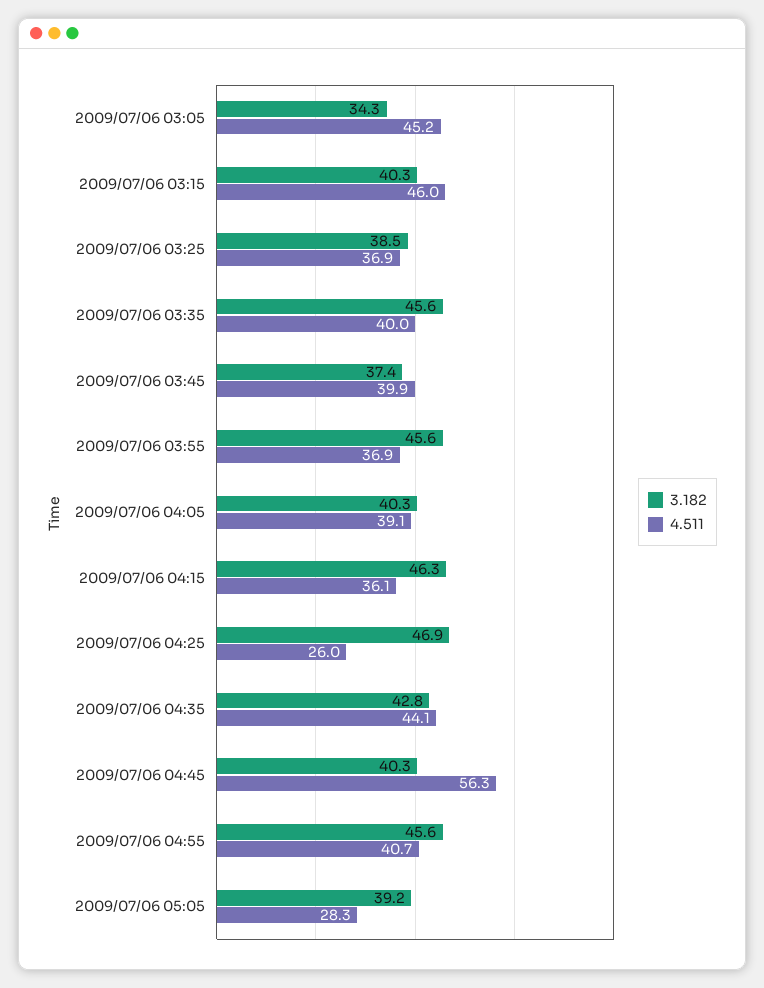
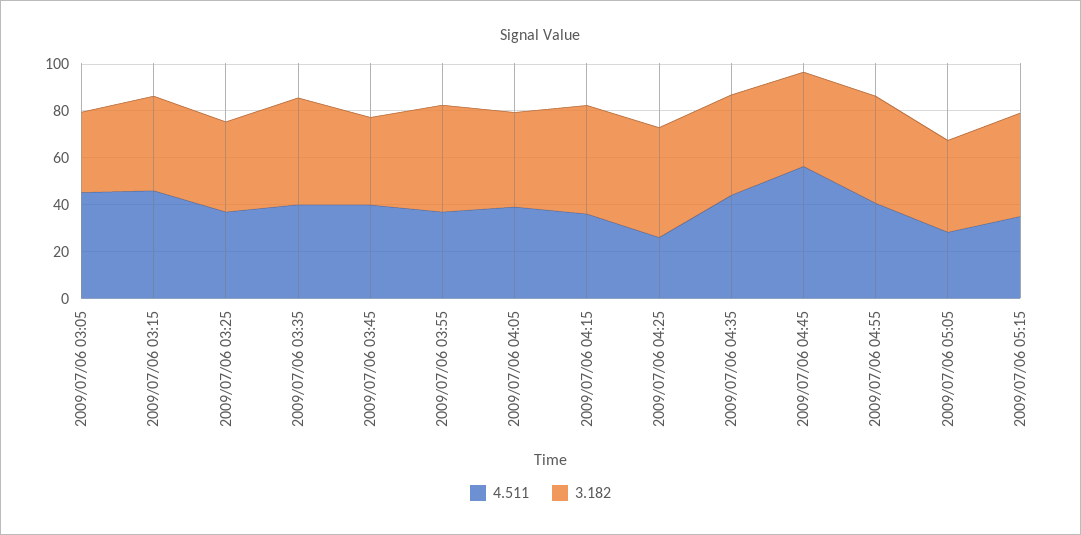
4.511, 2009/07/06 05:15: none -> 35
3.182, 2009/07/06 05:15: none -> 45

